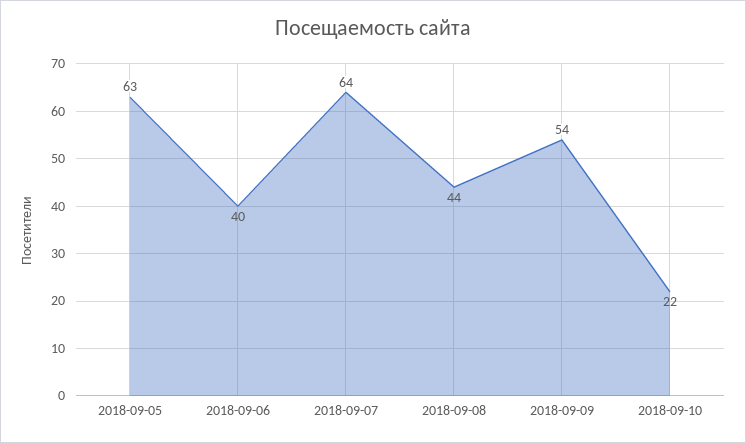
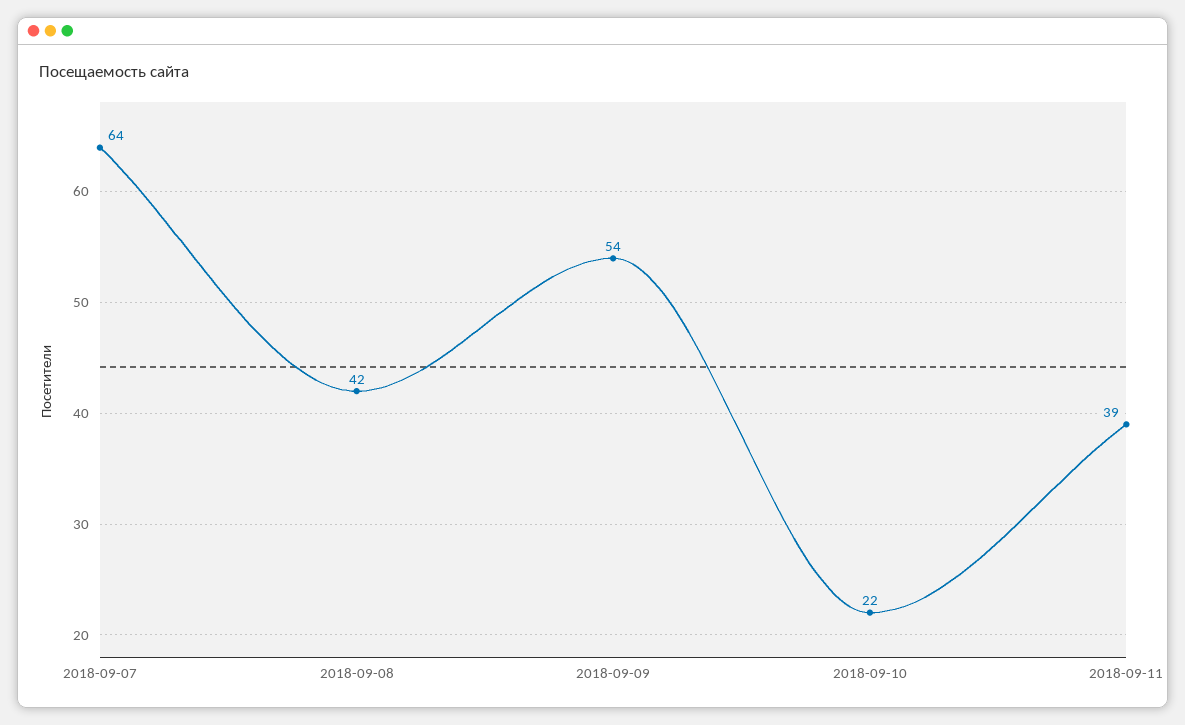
2018-09-05: 63 -> none
2018-09-06: 40 -> none
2018-09-08: 44 -> 42
2018-09-11: none -> 39

